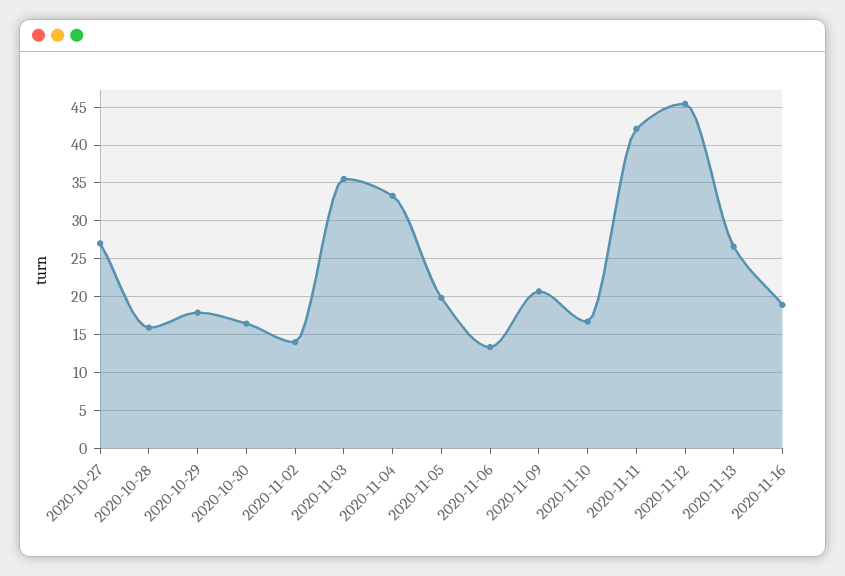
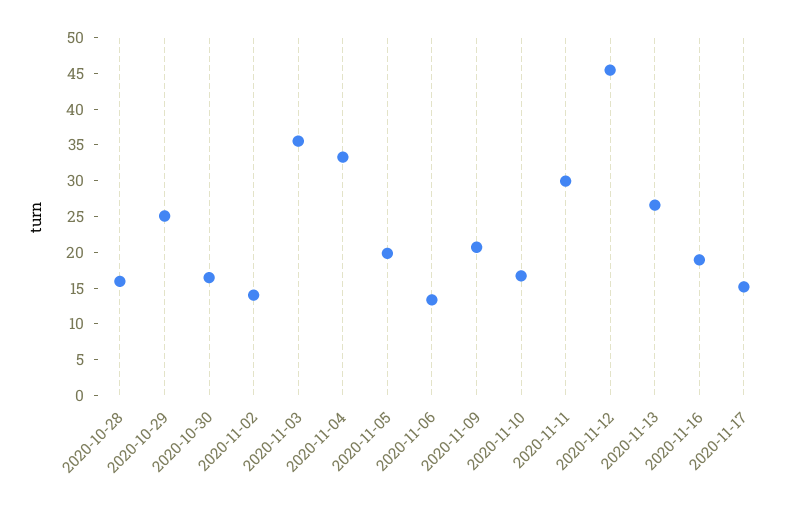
2020-10-27: 27 -> none
2020-10-29: 18 -> 25
2020-11-11: 42 -> 30
2020-11-17: none -> 15

